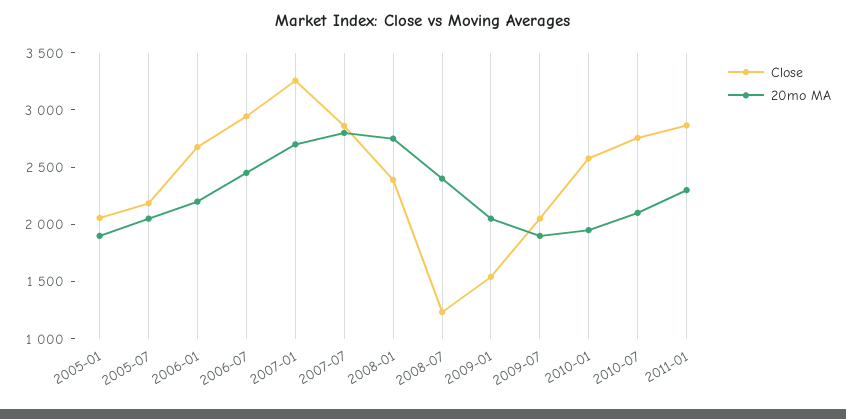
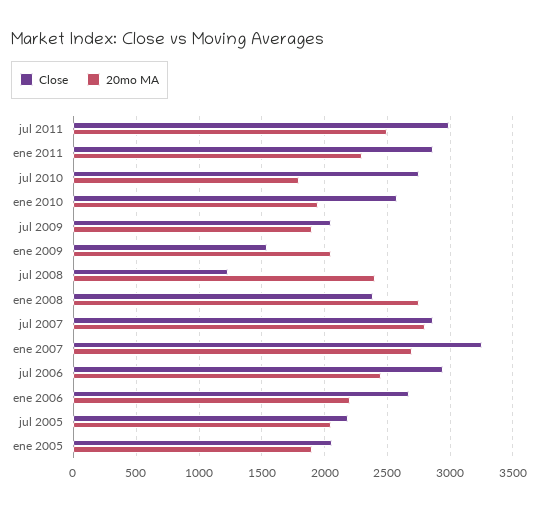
20mo MA, 2010-07: 2100 -> 1800
Close, jul 2011: none -> 3000
20mo MA, jul 2011: none -> 2500

